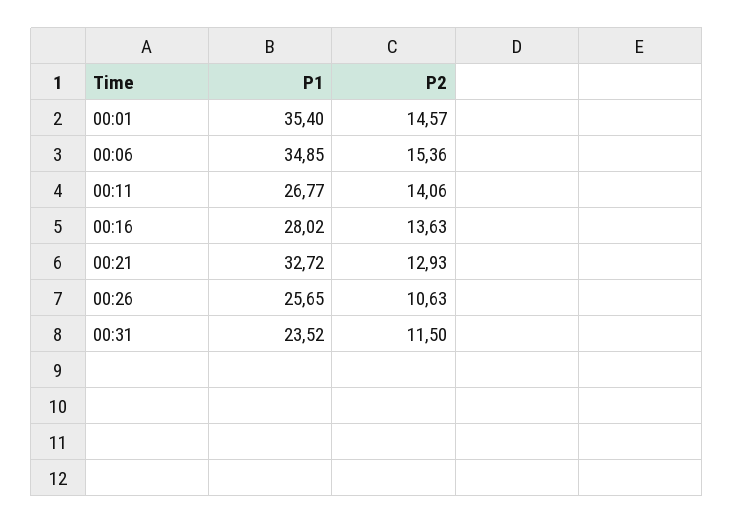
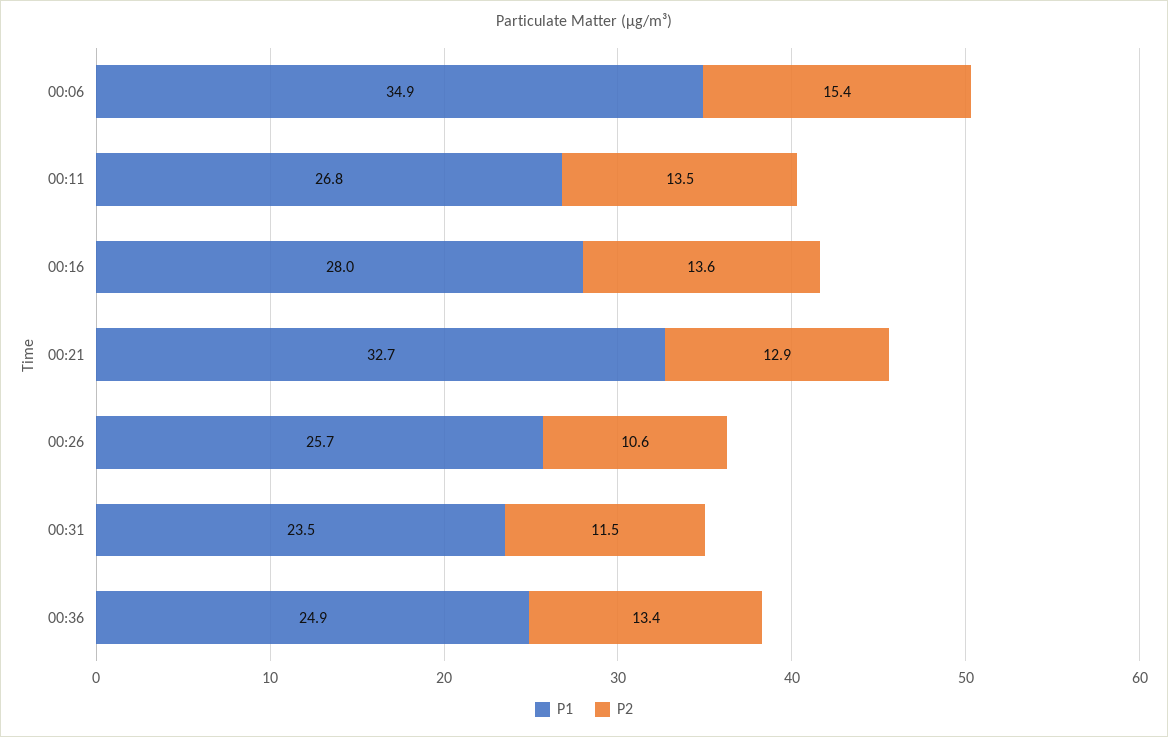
P1, 00:01: 35.4 -> none
P2, 00:01: 14.57 -> none
P2, 00:11: 14.06 -> 13.5
P1, 00:36: none -> 24.9
P2, 00:36: none -> 13.4

